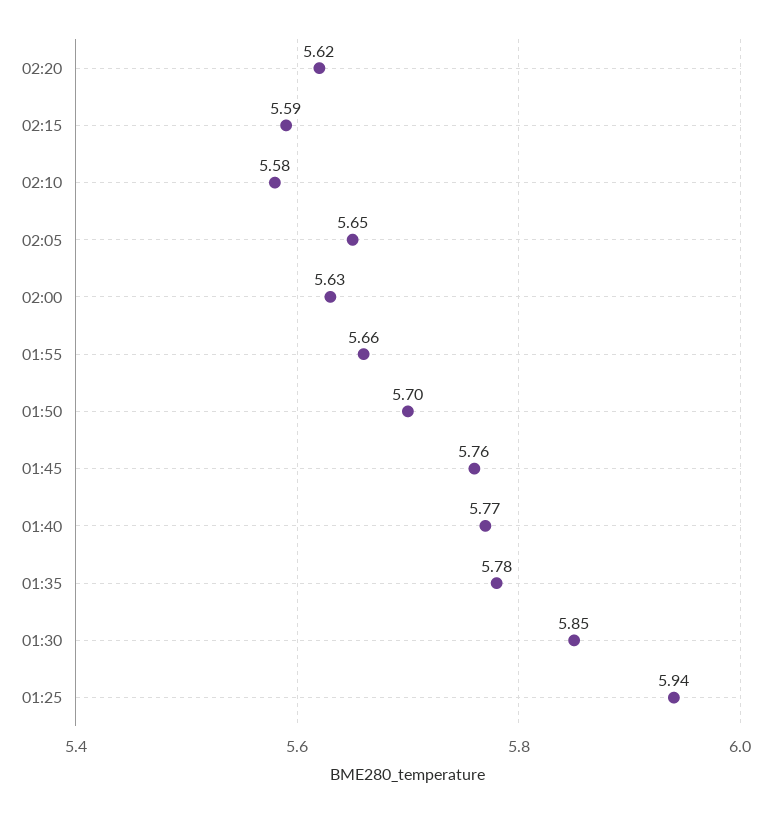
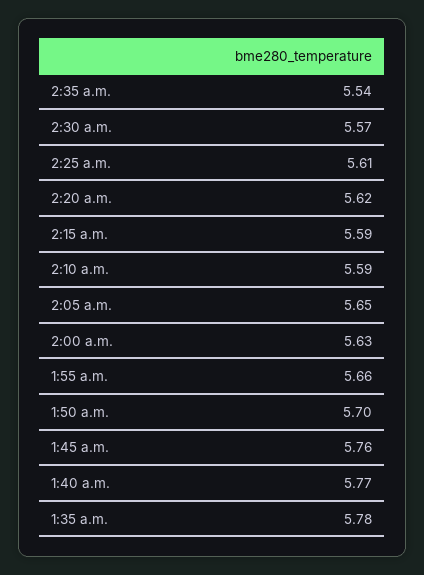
02:10: 5.58 -> 5.59
01:30: 5.85 -> none
01:25: 5.94 -> none
2:35 a.m.: none -> 5.54
2:30 a.m.: none -> 5.57
2:25 a.m.: none -> 5.61

